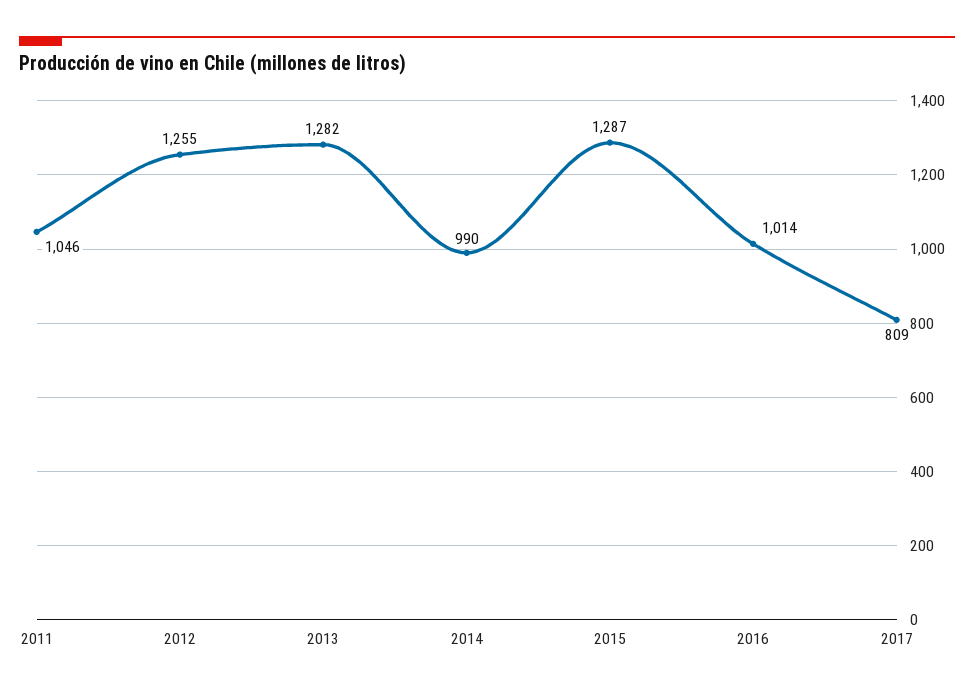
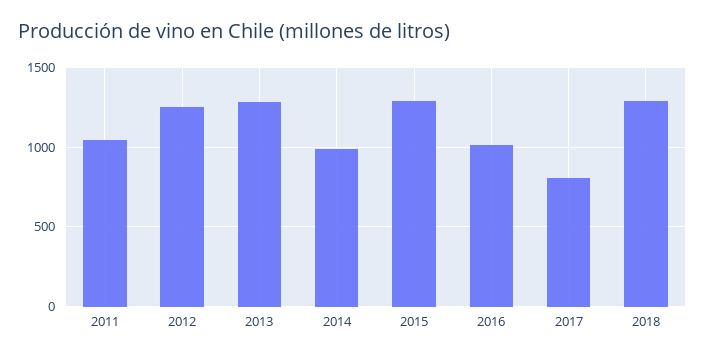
2018: none -> 1300

